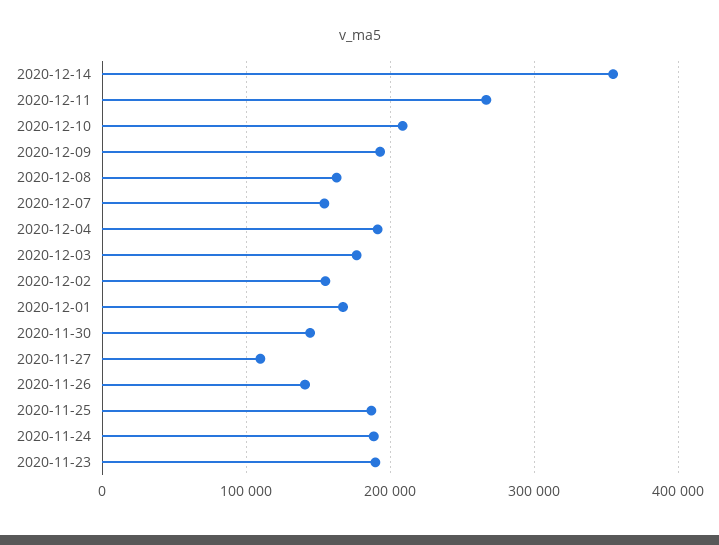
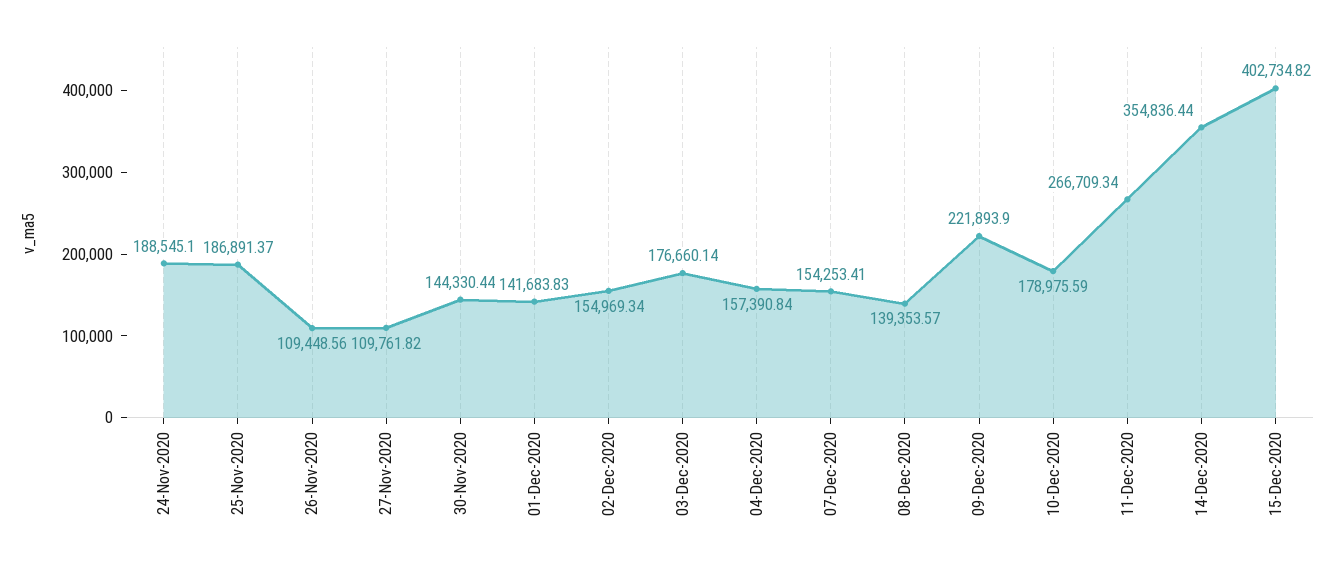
2020-12-10: 210000 -> 178975.59
2020-12-09: 190000 -> 221893.9
2020-12-08: 160000 -> 139353.57
2020-12-04: 190000 -> 157390.84
2020-12-01: 170000 -> 141683.83
2020-11-26: 140000 -> 109448.56
2020-11-23: 190000 -> none
15-Dec-2020: none -> 402734.82

